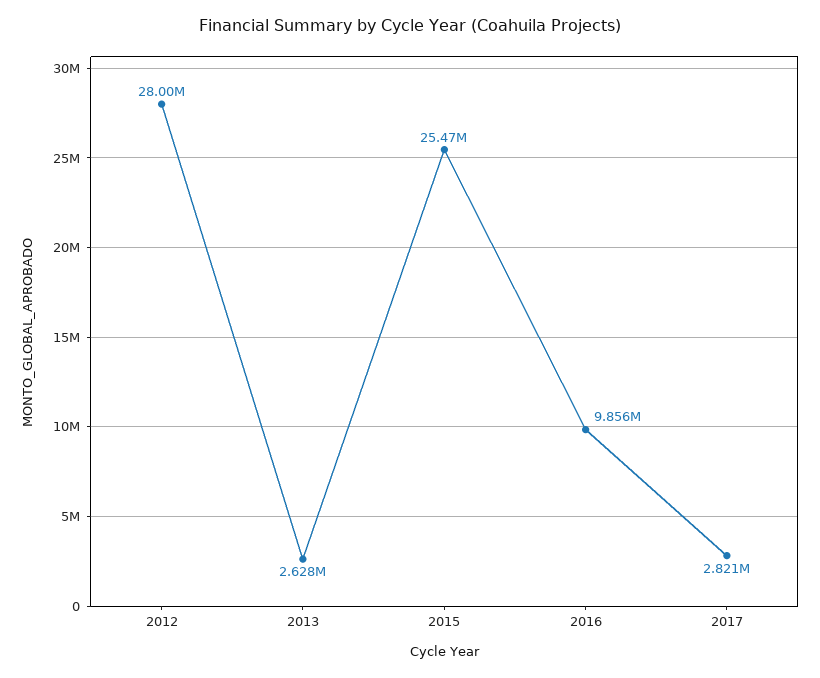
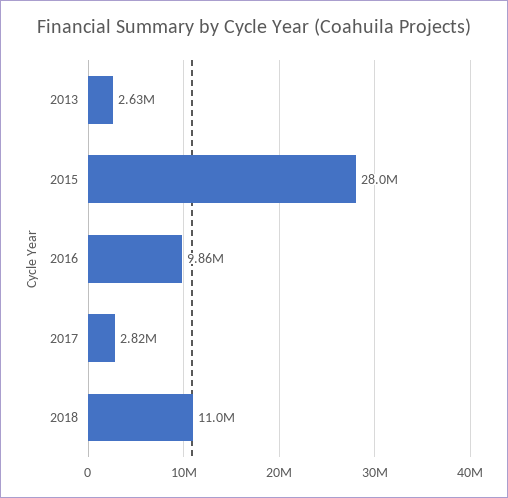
2012: 28000000 -> none
2015: 25470000 -> 28000000
2018: none -> 11000000

